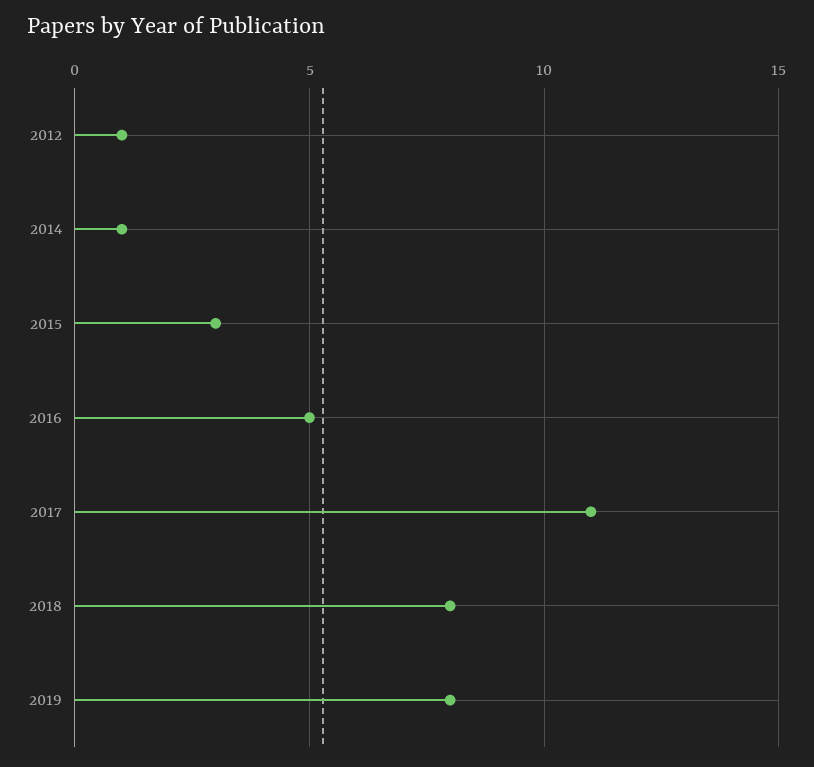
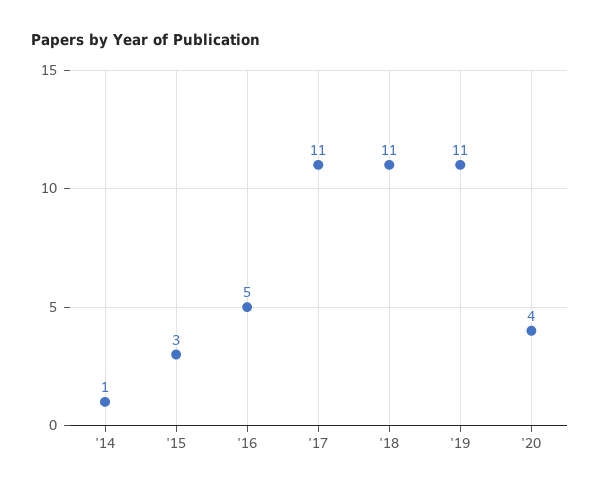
2012: 1 -> none
2018: 8 -> 11
2019: 8 -> 11
'20: none -> 4

